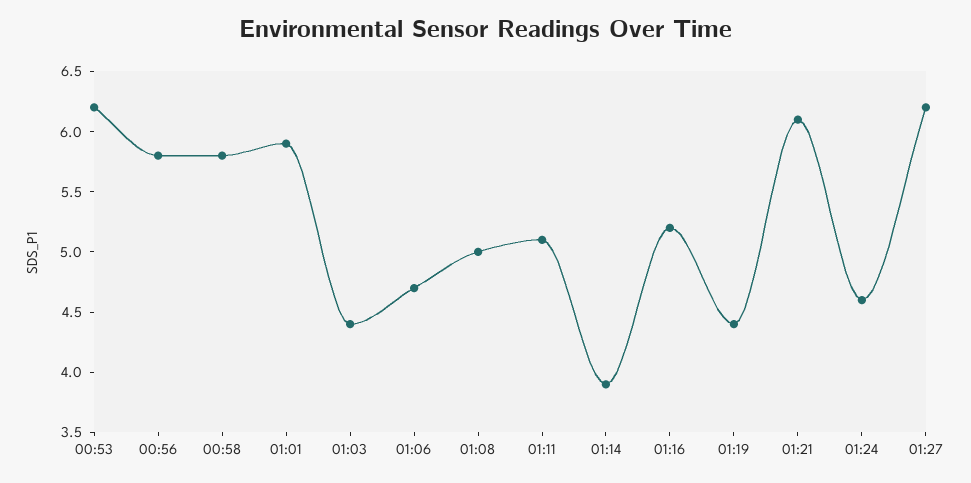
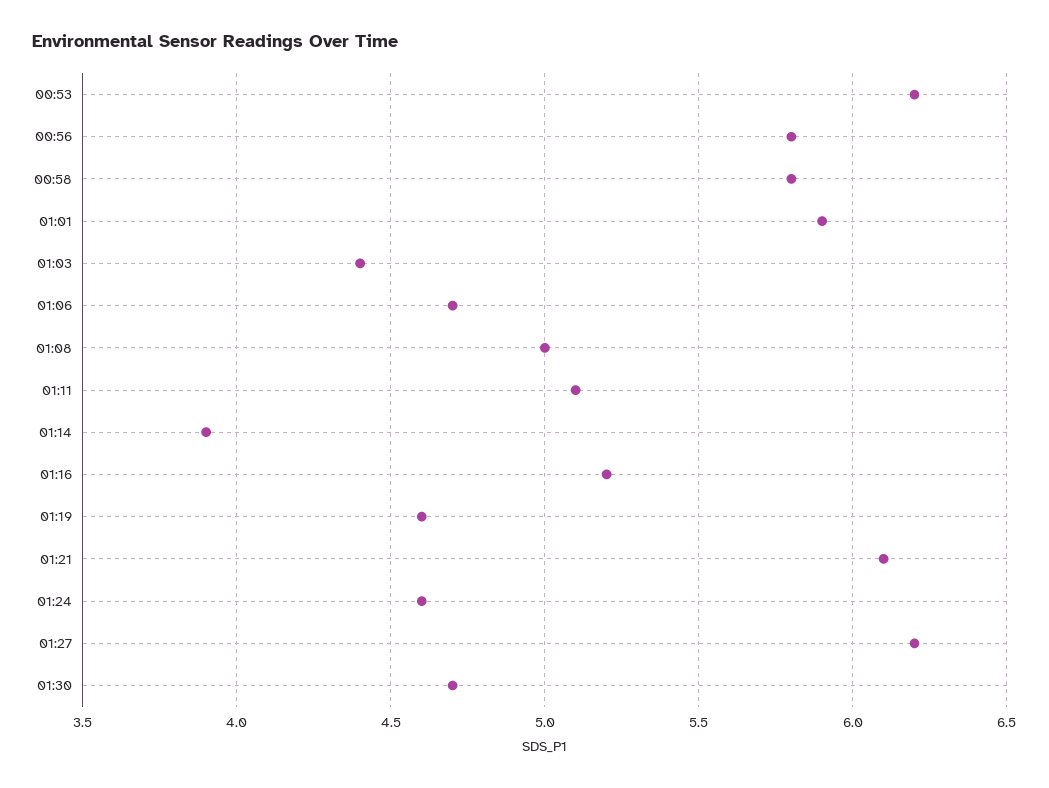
01:19: 4.4 -> 4.6
01:30: none -> 4.7

